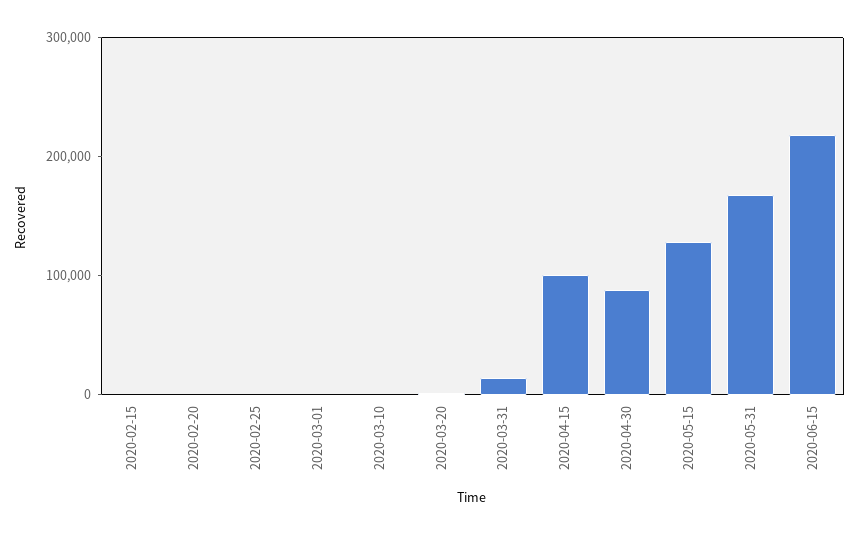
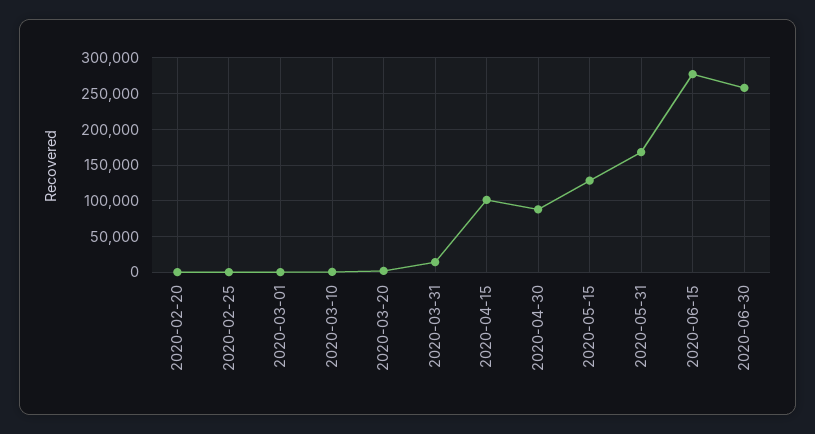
2020-02-15: 0 -> none
2020-06-15: 220000 -> 280000
2020-06-30: none -> 260000

